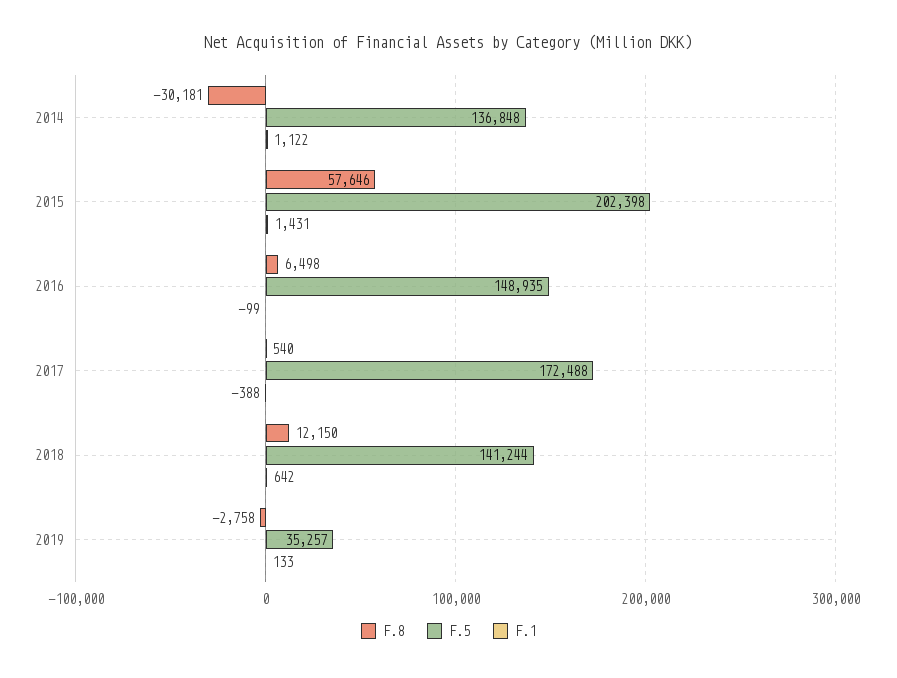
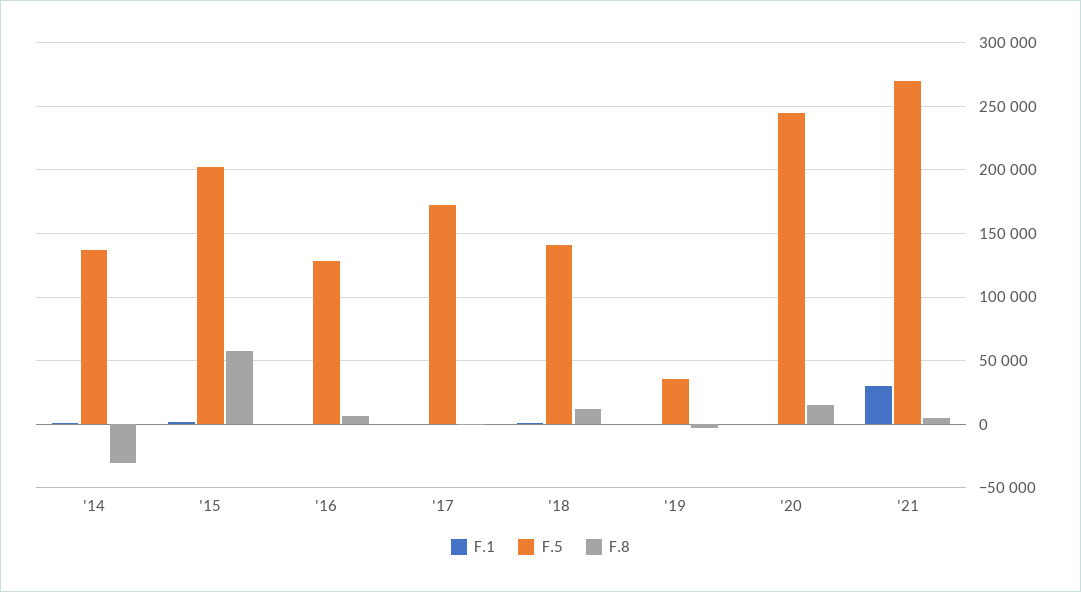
F.5, 2016: 148935 -> 130000
F.1, '20: none -> 0
F.5, '20: none -> 245000
F.8, '20: none -> 15000
F.1, '21: none -> 30000
F.5, '21: none -> 270000
F.8, '21: none -> 5000

